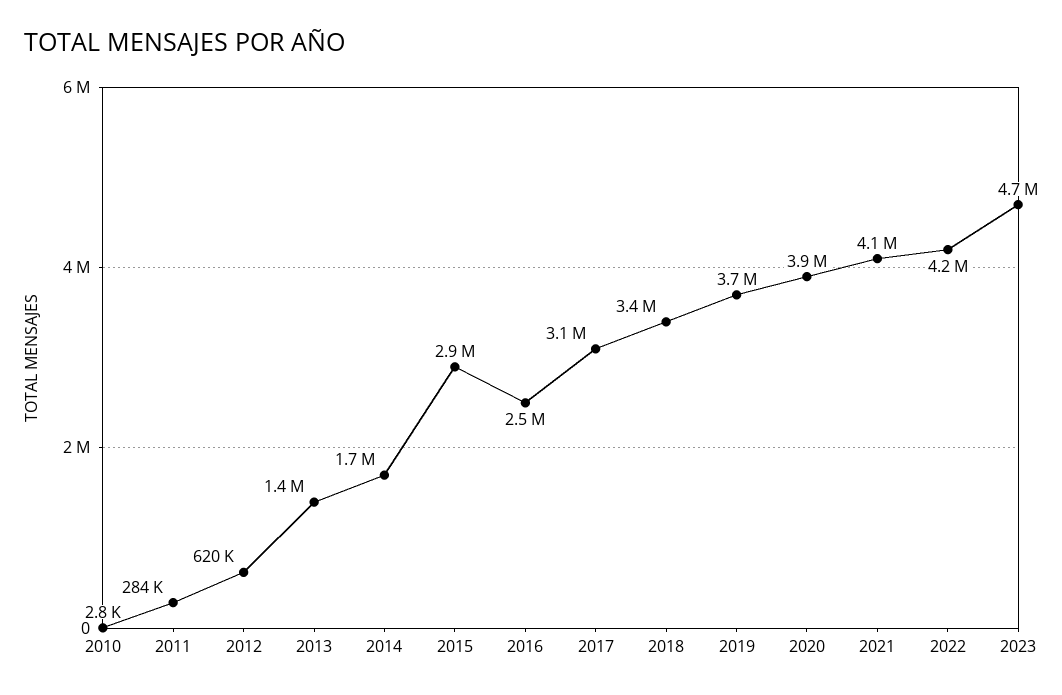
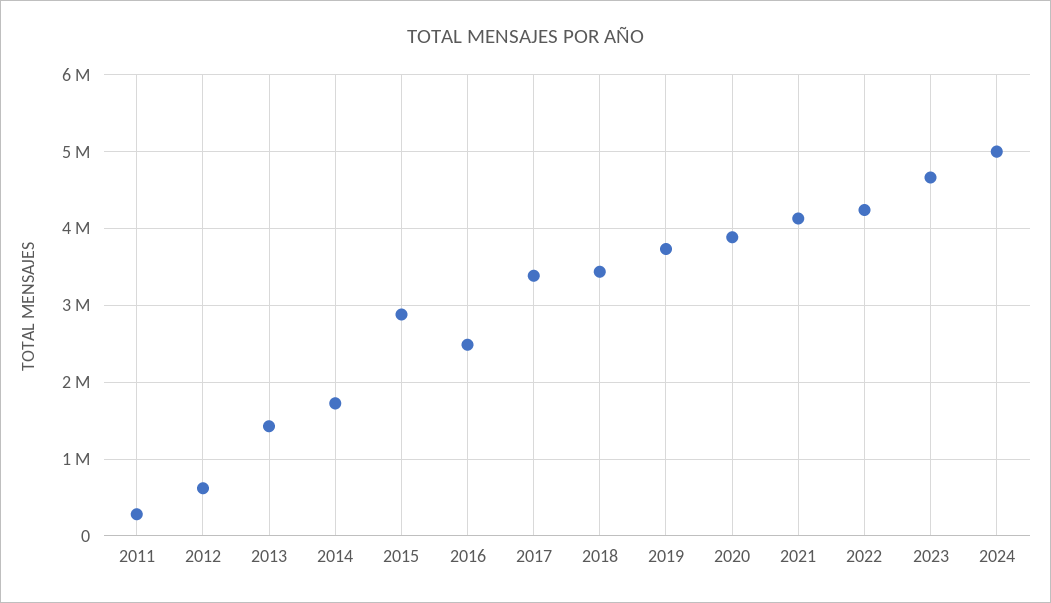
2010: 2800 -> none
2017: 3100000 -> 3400000
2024: none -> 5000000

